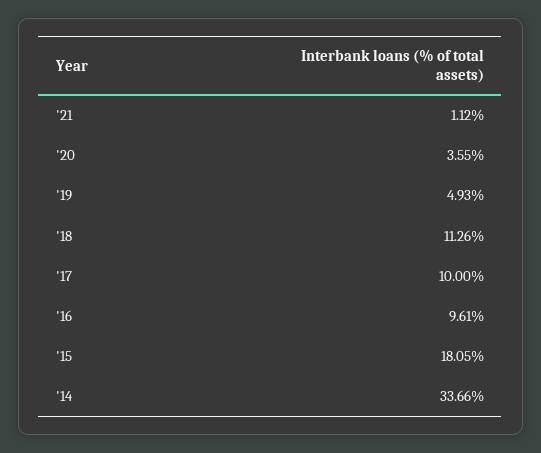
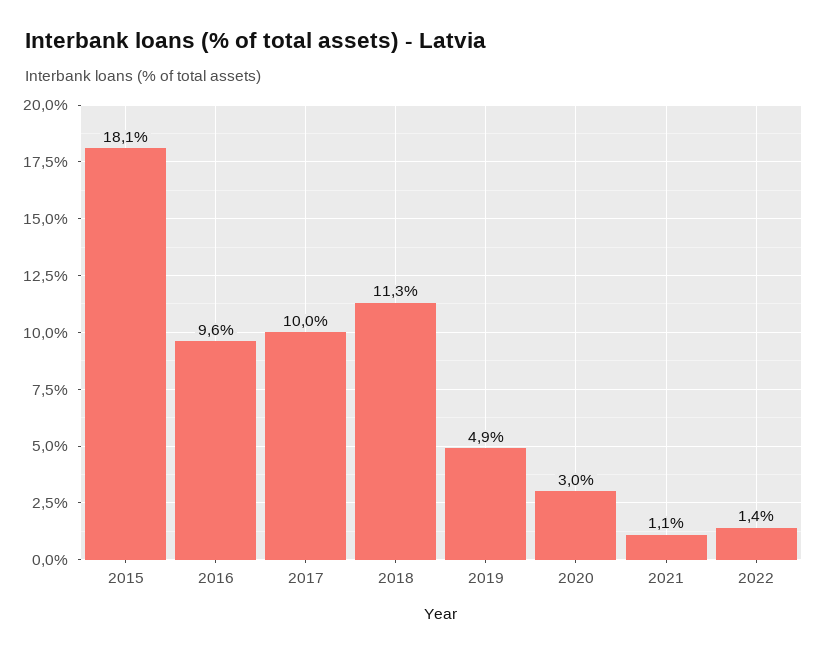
'20: 3.55 -> 3
'14: 33.66 -> none
2022: none -> 1.4

